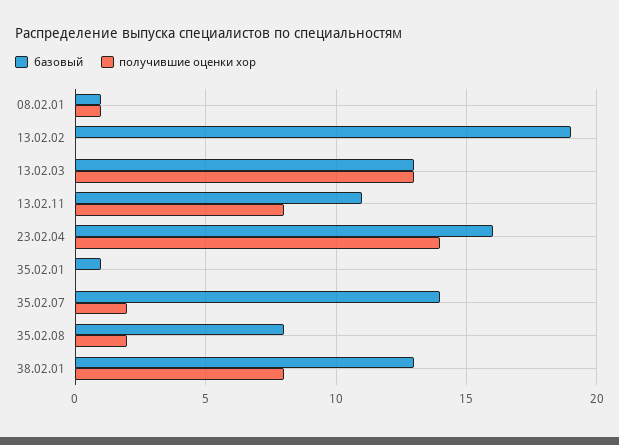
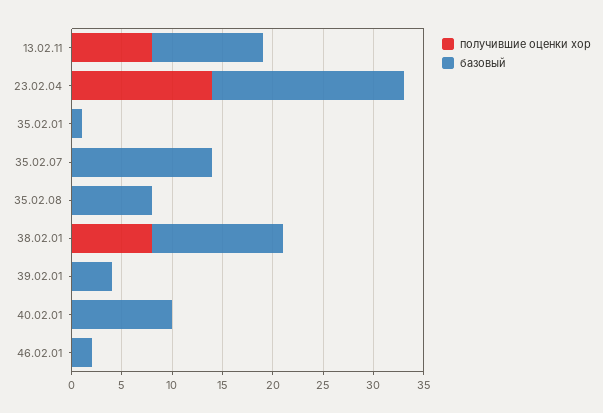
базовый, 08.02.01: 1 -> none
получившие оценки хор, 08.02.01: 1 -> none
базовый, 13.02.02: 19 -> none
получившие оценки хор, 13.02.02: 0 -> none
базовый, 13.02.03: 13 -> none
получившие оценки хор, 13.02.03: 13 -> none
базовый, 23.02.04: 16 -> 19
получившие оценки хор, 35.02.07: 2 -> 0
получившие оценки хор, 35.02.08: 2 -> 0
получившие оценки хор, 39.02.01: none -> 0
базовый, 39.02.01: none -> 4
получившие оценки хор, 40.02.01: none -> 0
базовый, 40.02.01: none -> 10
получившие оценки хор, 46.02.01: none -> 0
базовый, 46.02.01: none -> 2

